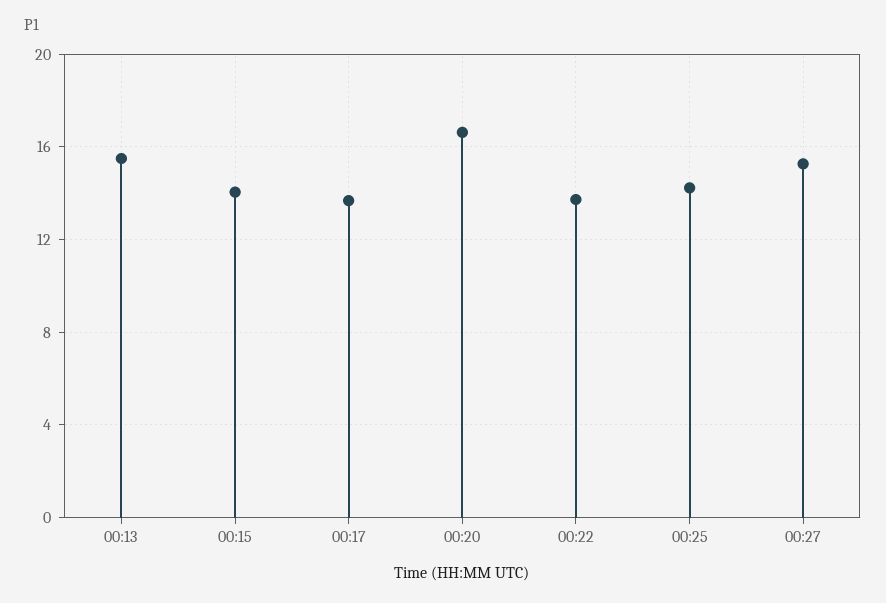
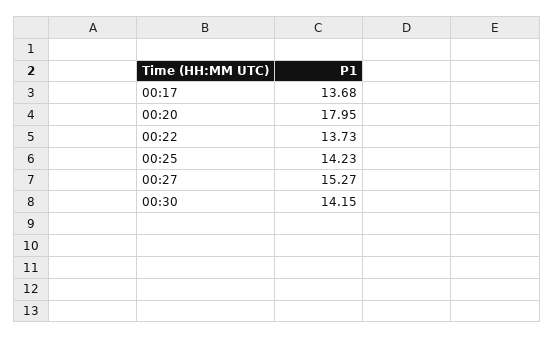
00:13: 15.5 -> none
00:15: 14 -> none
00:20: 16.5 -> 17.95
00:30: none -> 14.15

